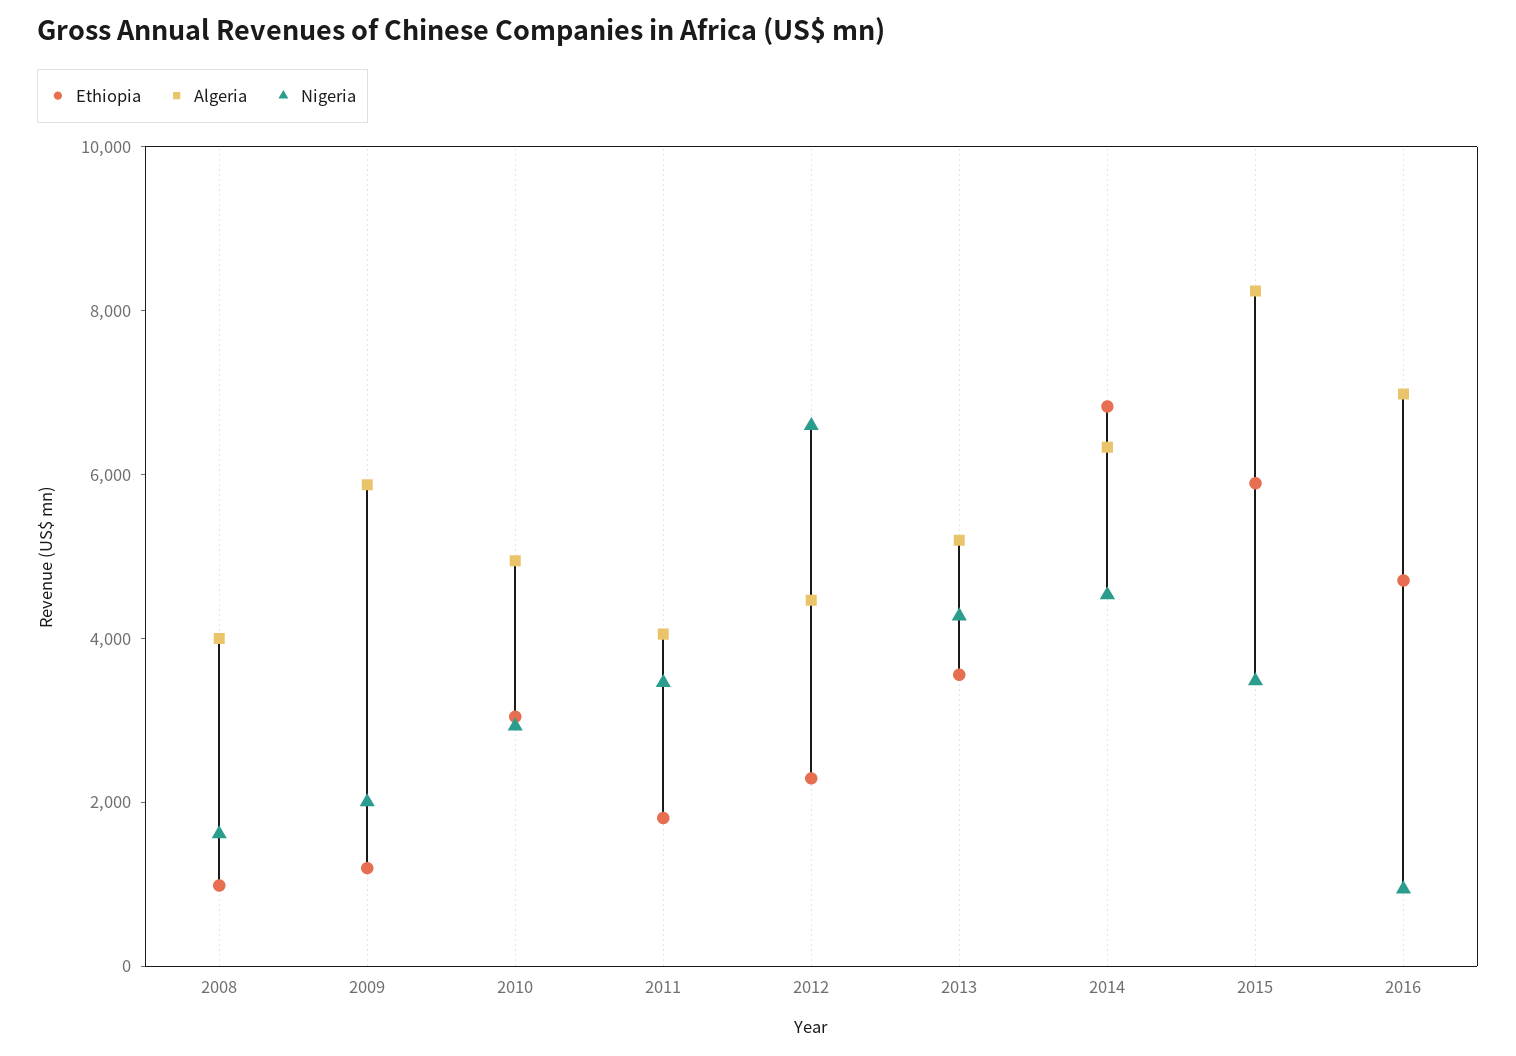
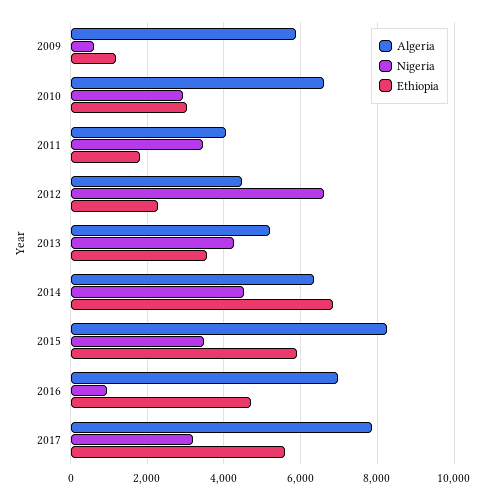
Ethiopia, 2008: 1000 -> none
Algeria, 2008: 4000 -> none
Nigeria, 2008: 1500 -> none
Nigeria, 2009: 2000 -> 600
Algeria, 2010: 5000 -> 6600
Algeria, 2017: none -> 7800
Nigeria, 2017: none -> 3200
Ethiopia, 2017: none -> 5600

